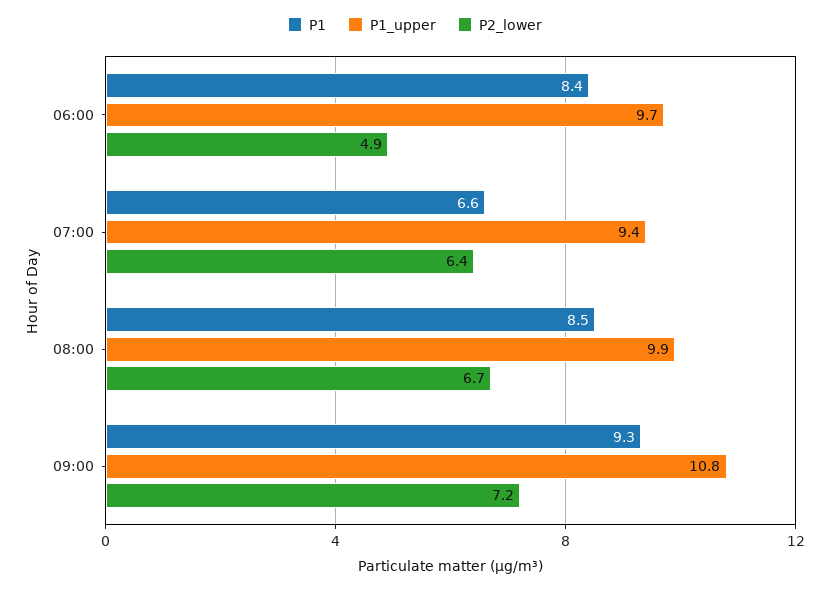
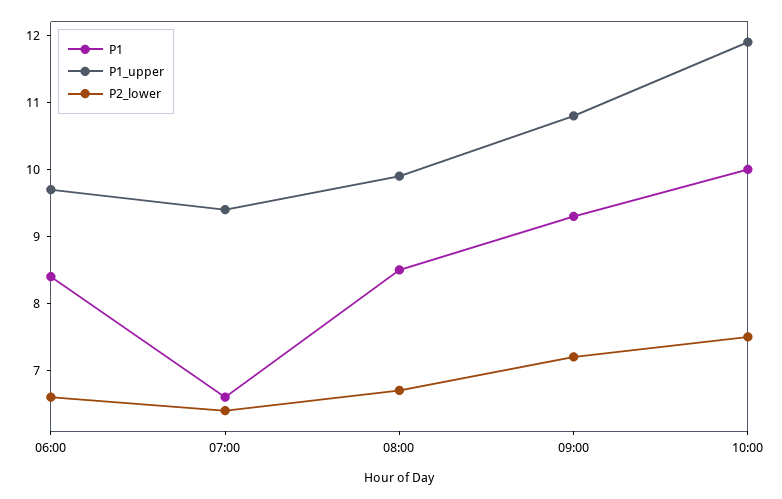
P2_lower, 06:00: 4.9 -> 6.5
P1, 10:00: none -> 10
P1_upper, 10:00: none -> 12
P2_lower, 10:00: none -> 7.5

